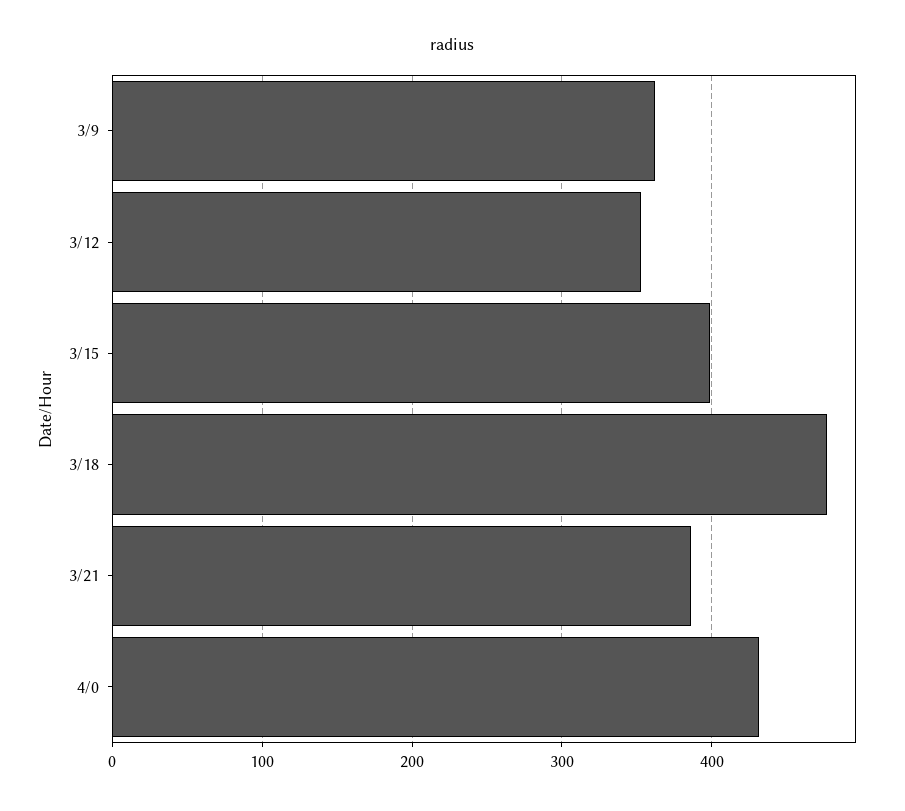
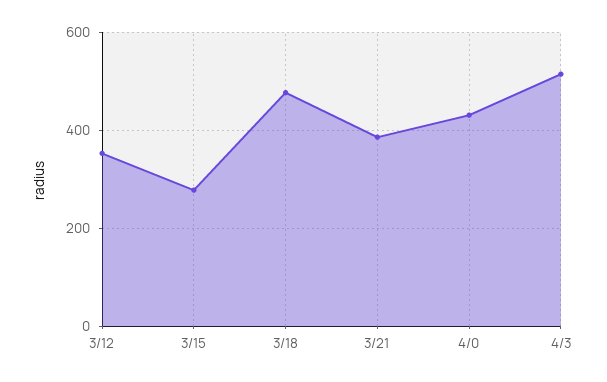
3/9: 360 -> none
3/15: 400 -> 280
4/3: none -> 520

